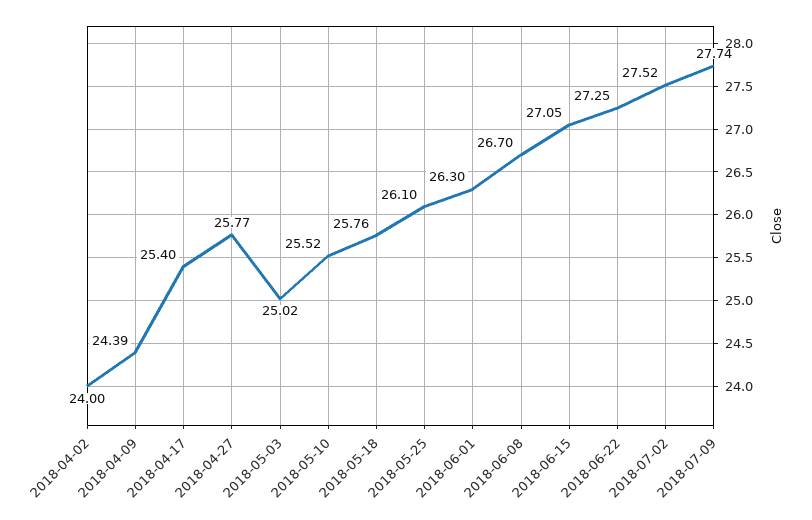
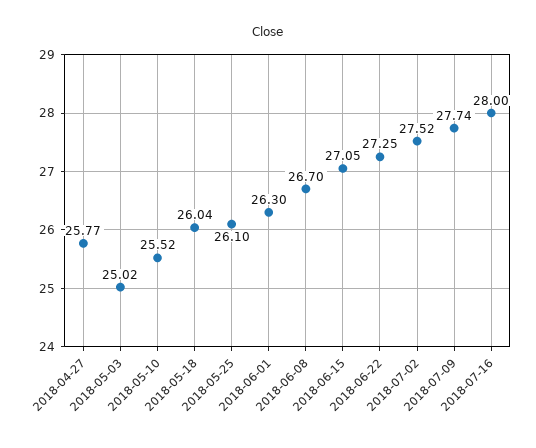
2018-04-02: 24 -> none
2018-04-09: 24.39 -> none
2018-04-17: 25.4 -> none
2018-05-18: 25.76 -> 26.04
2018-07-16: none -> 28

